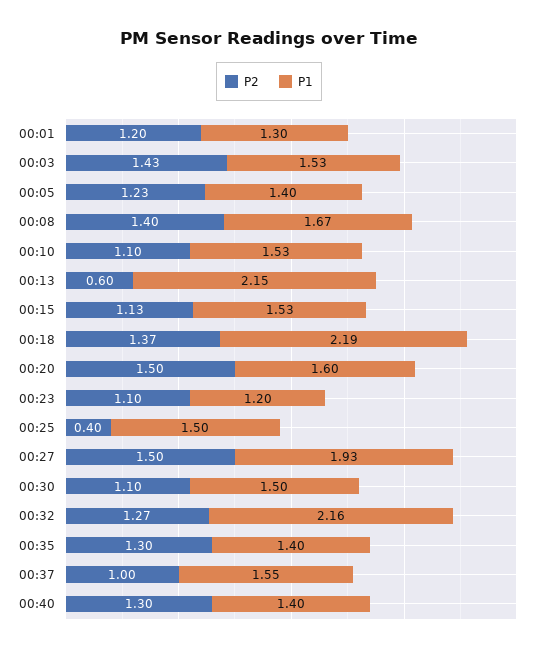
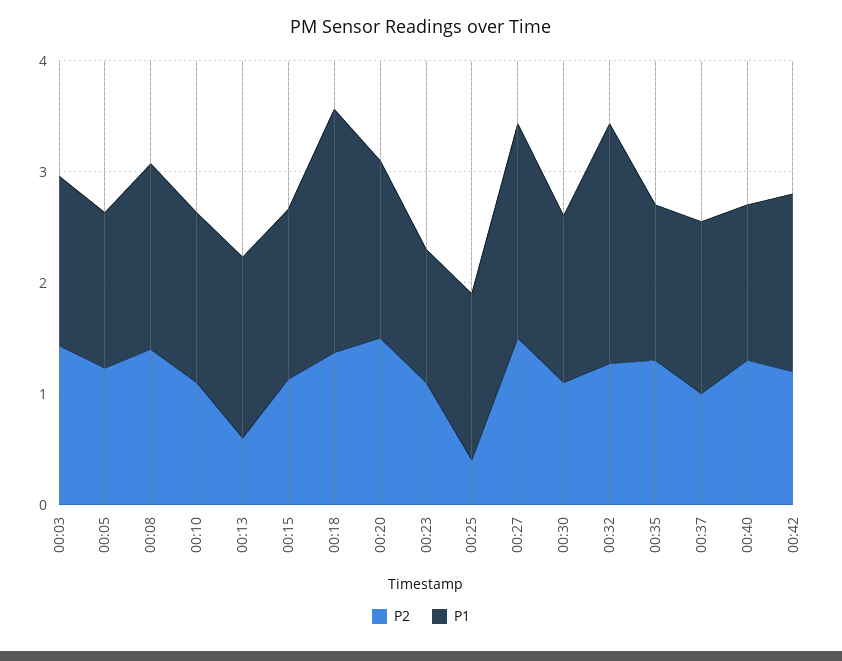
P2, 00:01: 1.2 -> none
P1, 00:01: 1.3 -> none
P1, 00:13: 2.15 -> 1.6
P2, 00:42: none -> 1.2
P1, 00:42: none -> 1.6

